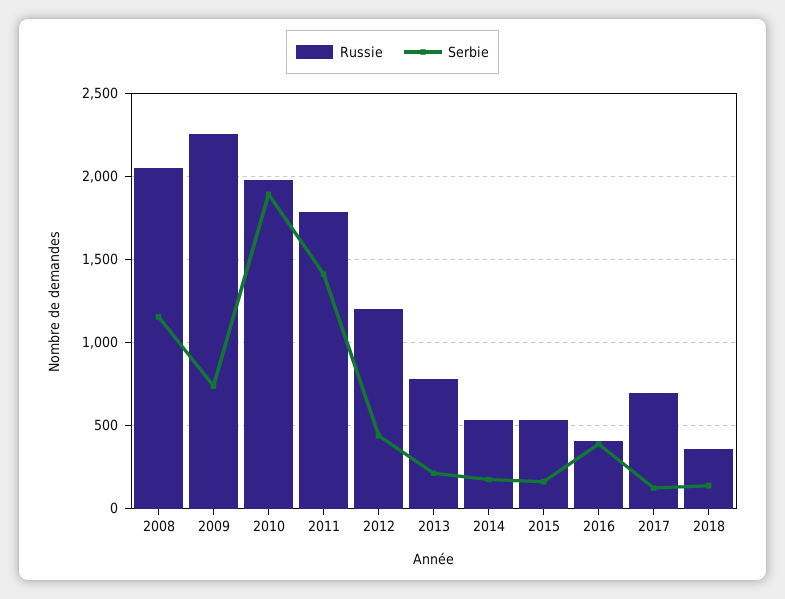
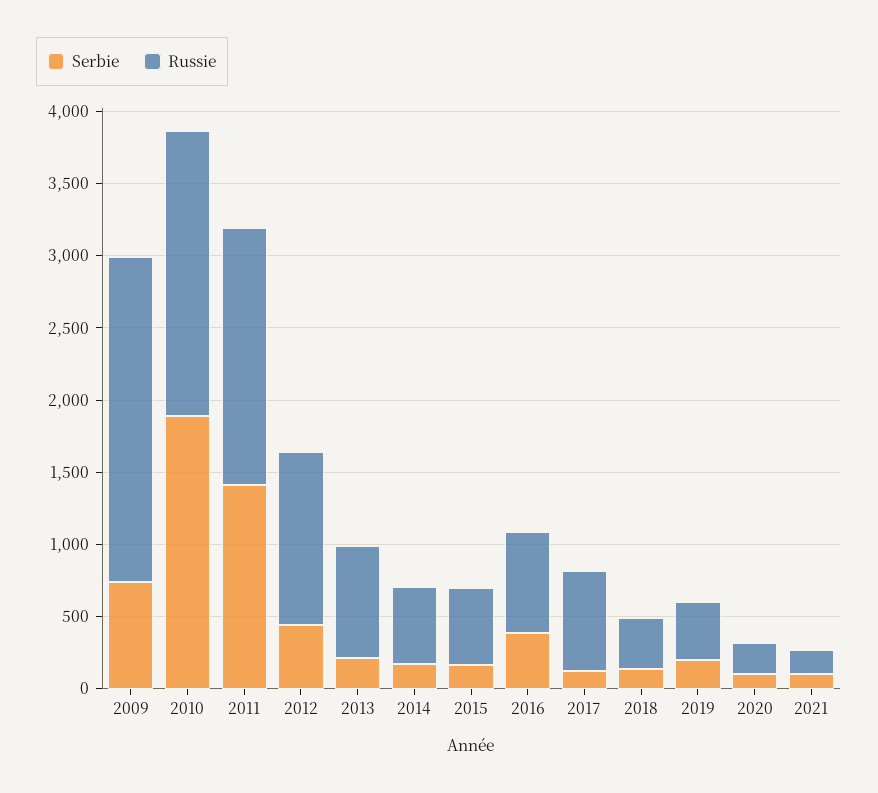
Russie, 2008: 2050 -> none
Serbie, 2008: 1150 -> none
Russie, 2016: 400 -> 700
Serbie, 2019: none -> 200
Russie, 2019: none -> 400
Serbie, 2020: none -> 100
Russie, 2020: none -> 200
Serbie, 2021: none -> 100
Russie, 2021: none -> 200

